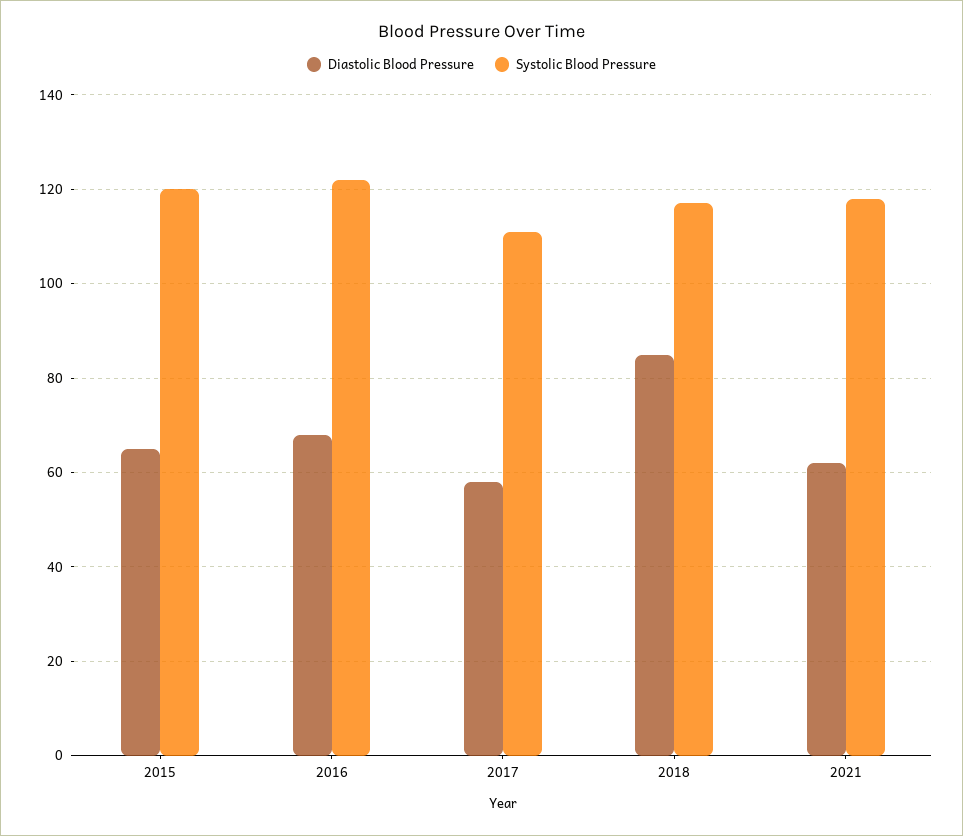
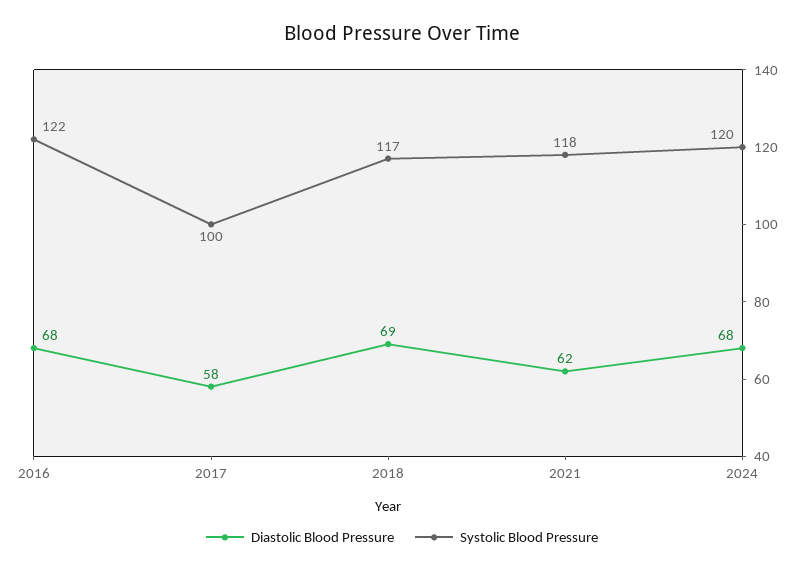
Diastolic Blood Pressure, 2015: 65 -> none
Systolic Blood Pressure, 2015: 120 -> none
Systolic Blood Pressure, 2017: 110 -> 100
Diastolic Blood Pressure, 2018: 85 -> 69
Diastolic Blood Pressure, 2024: none -> 68
Systolic Blood Pressure, 2024: none -> 120

